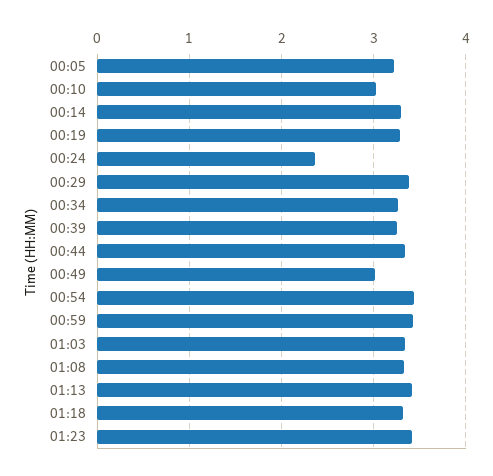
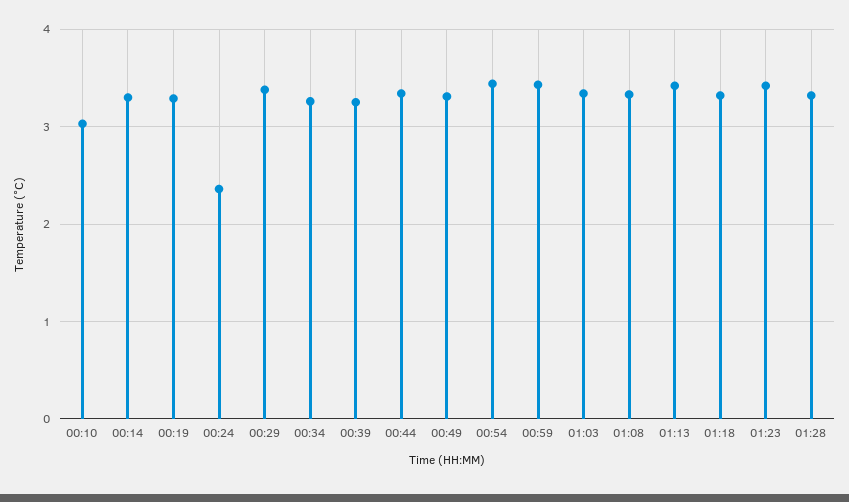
00:05: 3.2 -> none
00:49: 3 -> 3.3
01:28: none -> 3.3

